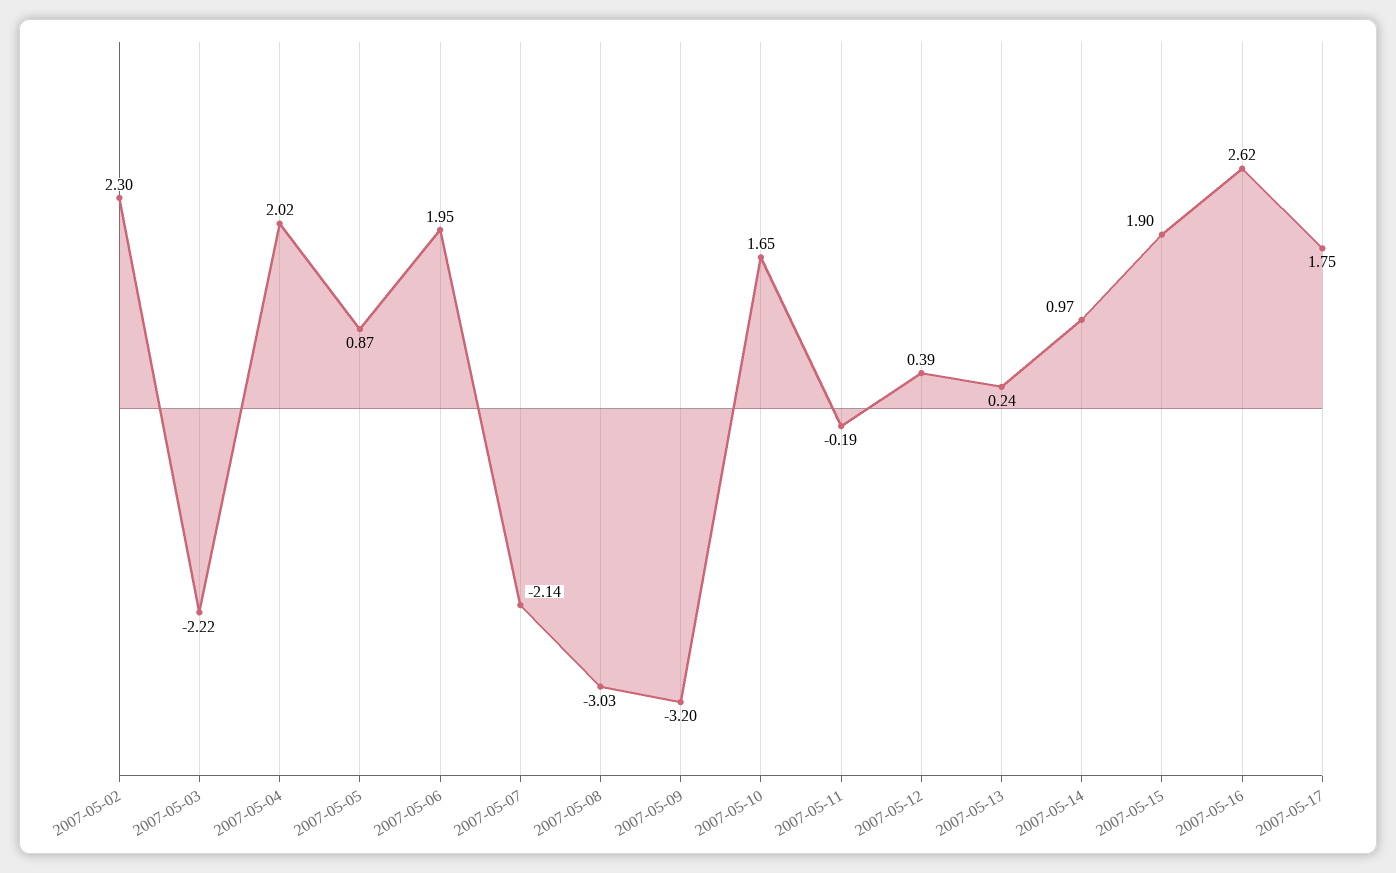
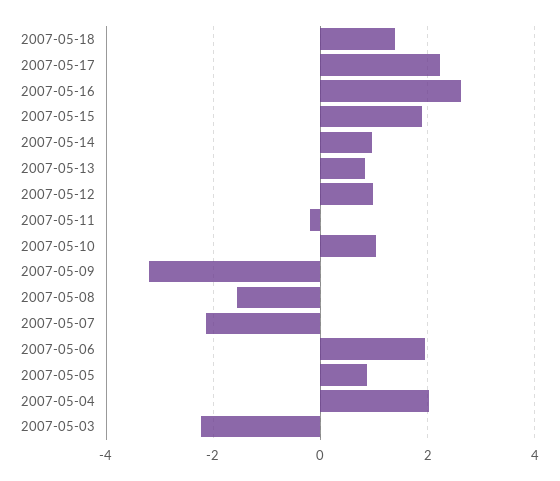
2007-05-02: 2.3 -> none
2007-05-08: -3.03 -> -1.6
2007-05-10: 1.65 -> 1
2007-05-12: 0.39 -> 1
2007-05-13: 0.24 -> 0.8
2007-05-17: 1.75 -> 2.2
2007-05-18: none -> 1.4

